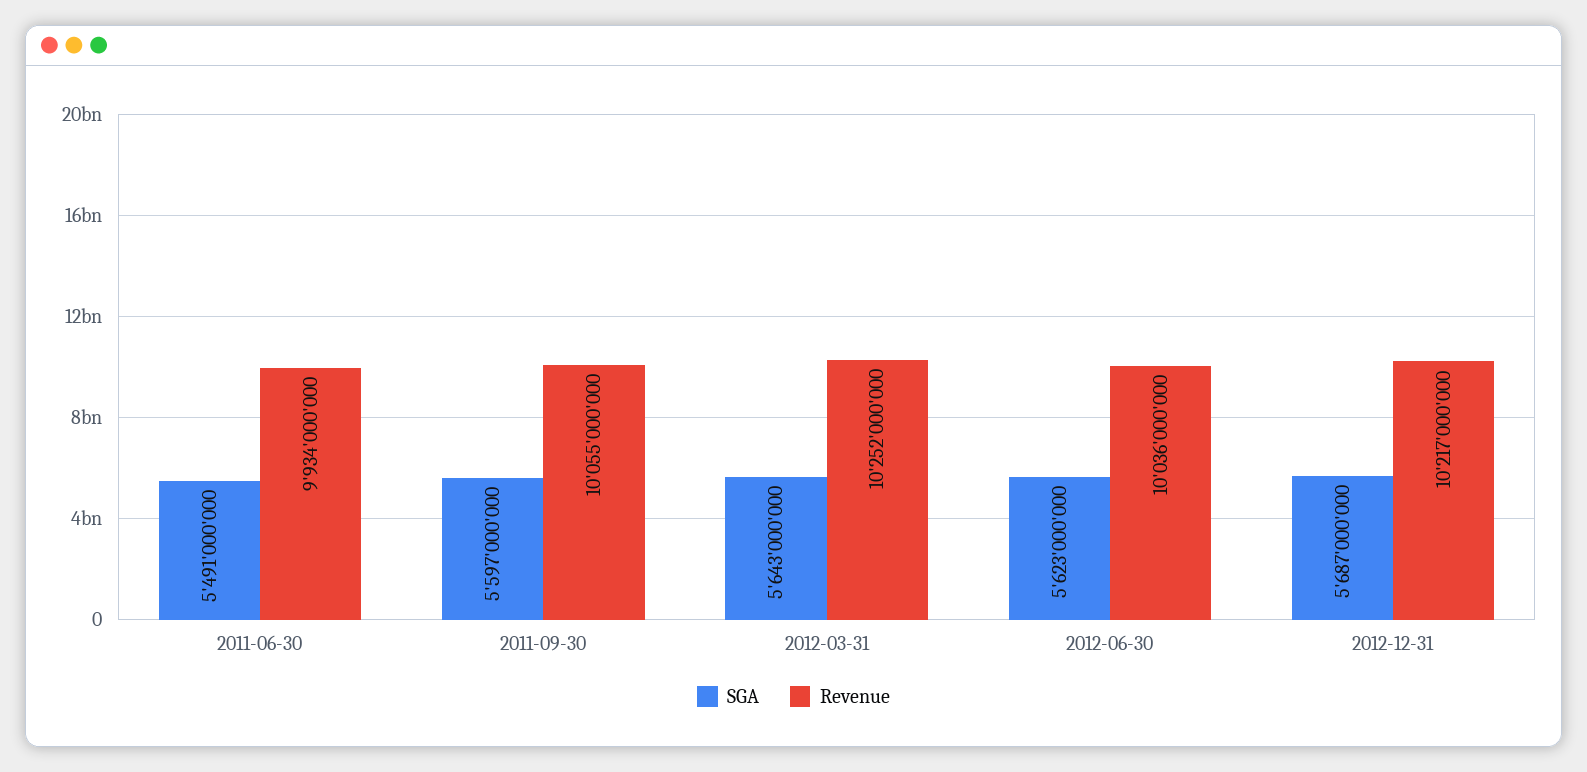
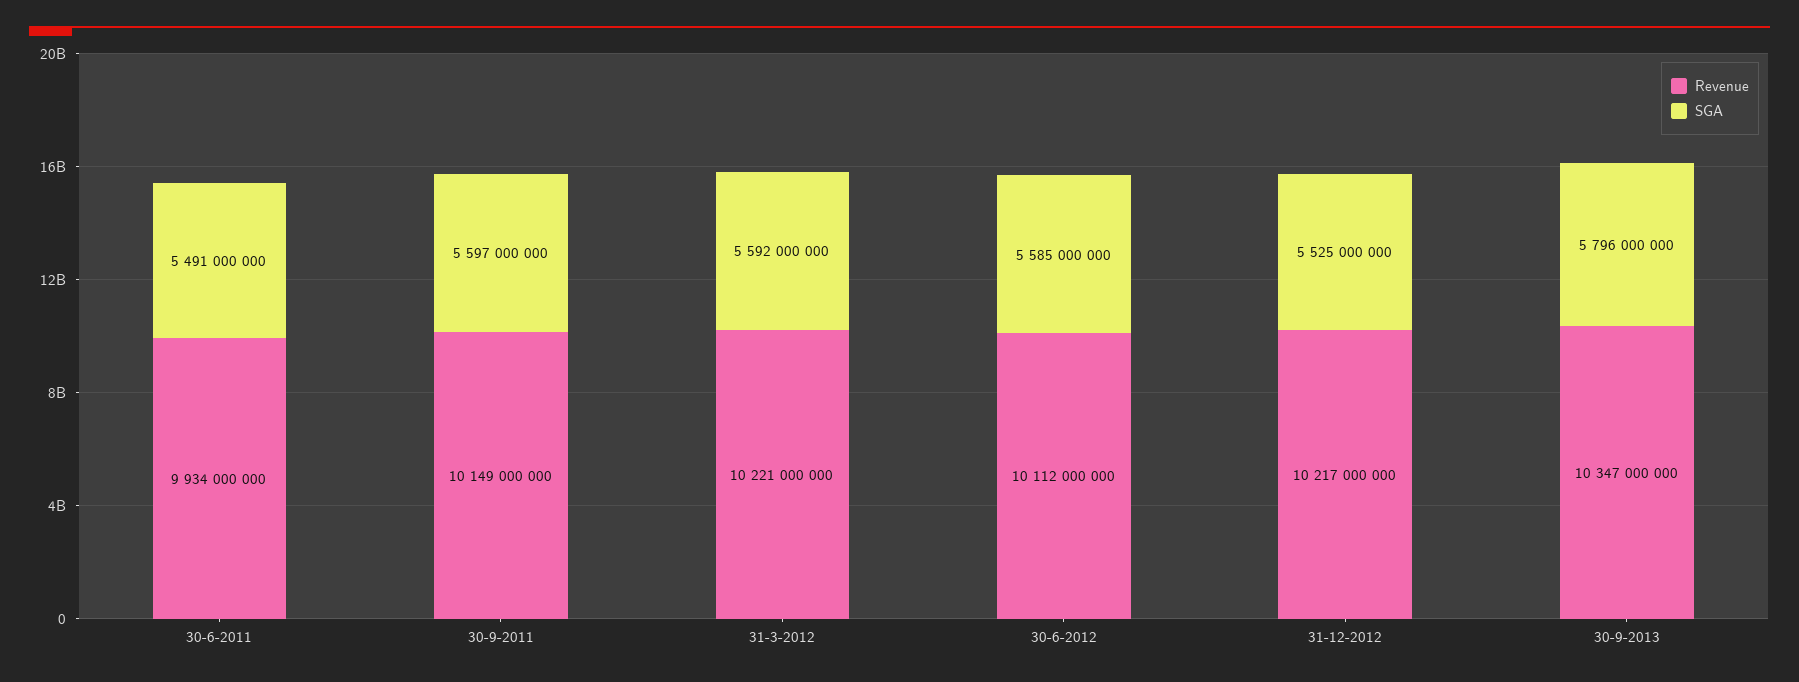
Revenue, 2011-09-30: 10055000000 -> 10149000000
SGA, 2012-03-31: 5643000000 -> 5592000000
Revenue, 2012-03-31: 10252000000 -> 10221000000
SGA, 2012-06-30: 5623000000 -> 5585000000
Revenue, 2012-06-30: 10036000000 -> 10112000000
SGA, 2012-12-31: 5687000000 -> 5525000000
Revenue, 30-9-2013: none -> 10347000000
SGA, 30-9-2013: none -> 5796000000

